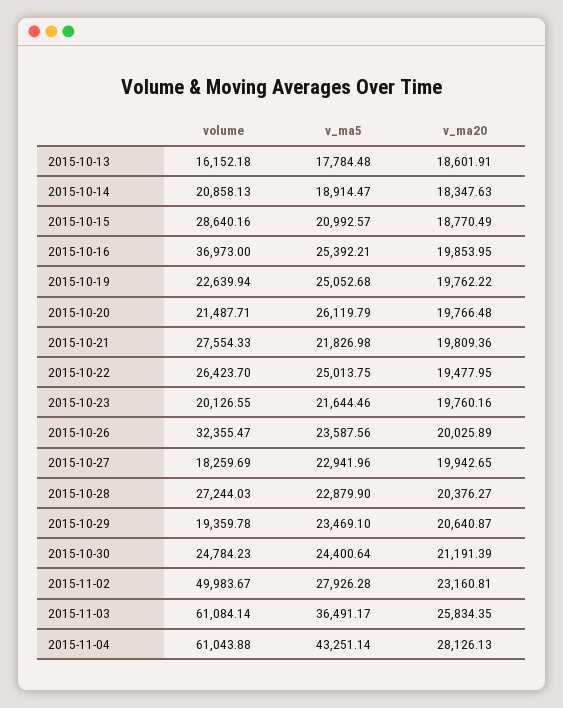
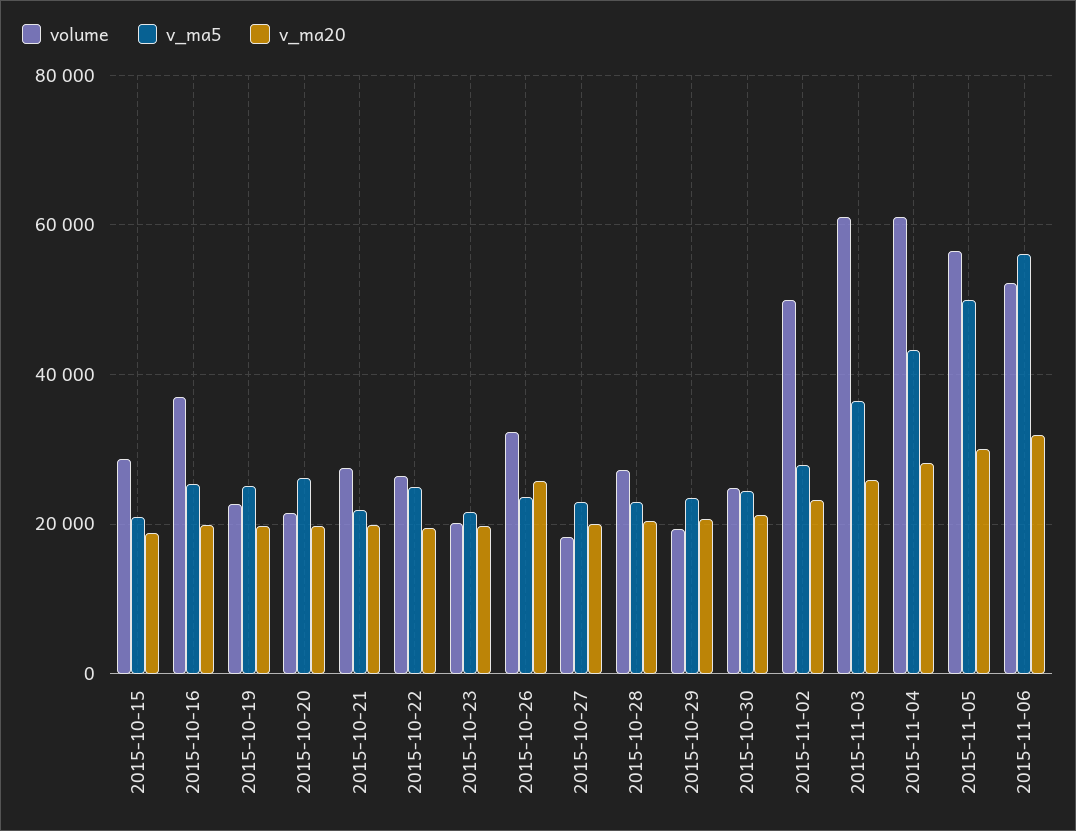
volume, 2015-10-13: 16152.18 -> none
v_ma5, 2015-10-13: 17784.48 -> none
v_ma20, 2015-10-13: 18601.91 -> none
volume, 2015-10-14: 20858.13 -> none
v_ma5, 2015-10-14: 18914.47 -> none
v_ma20, 2015-10-14: 18347.63 -> none
v_ma20, 2015-10-26: 20025.89 -> 26000
volume, 2015-11-05: none -> 56000
v_ma5, 2015-11-05: none -> 50000
v_ma20, 2015-11-05: none -> 30000
volume, 2015-11-06: none -> 52000
v_ma5, 2015-11-06: none -> 56000
v_ma20, 2015-11-06: none -> 32000

